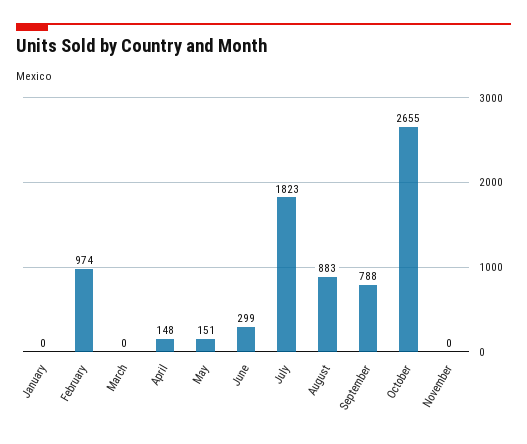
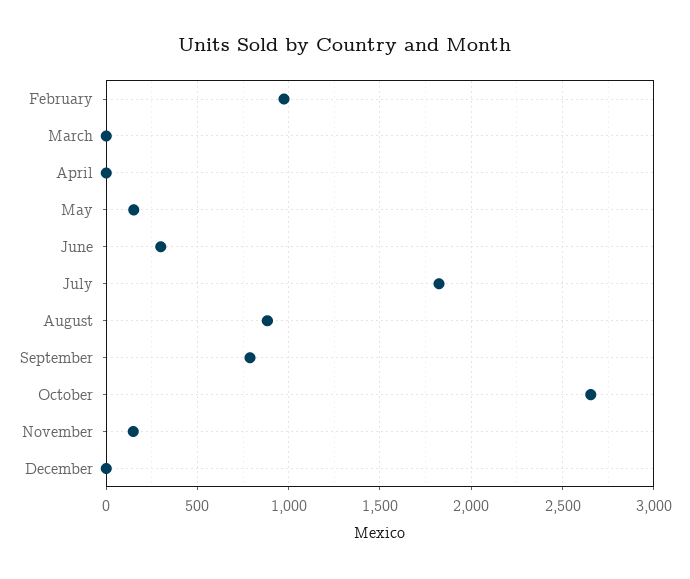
January: 0 -> none
April: 148 -> 0
November: 0 -> 150
December: none -> 0

